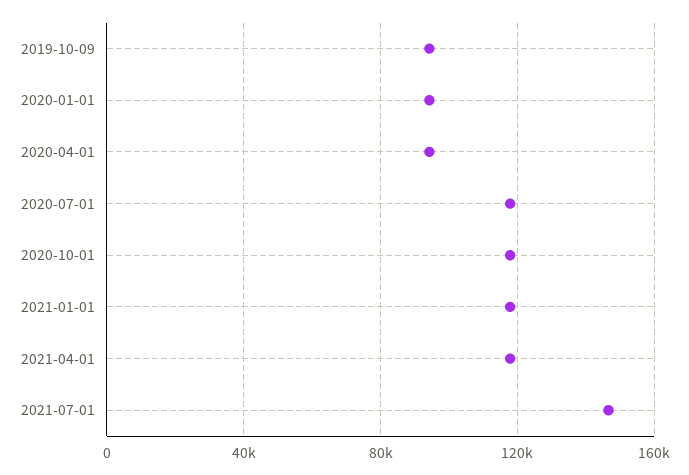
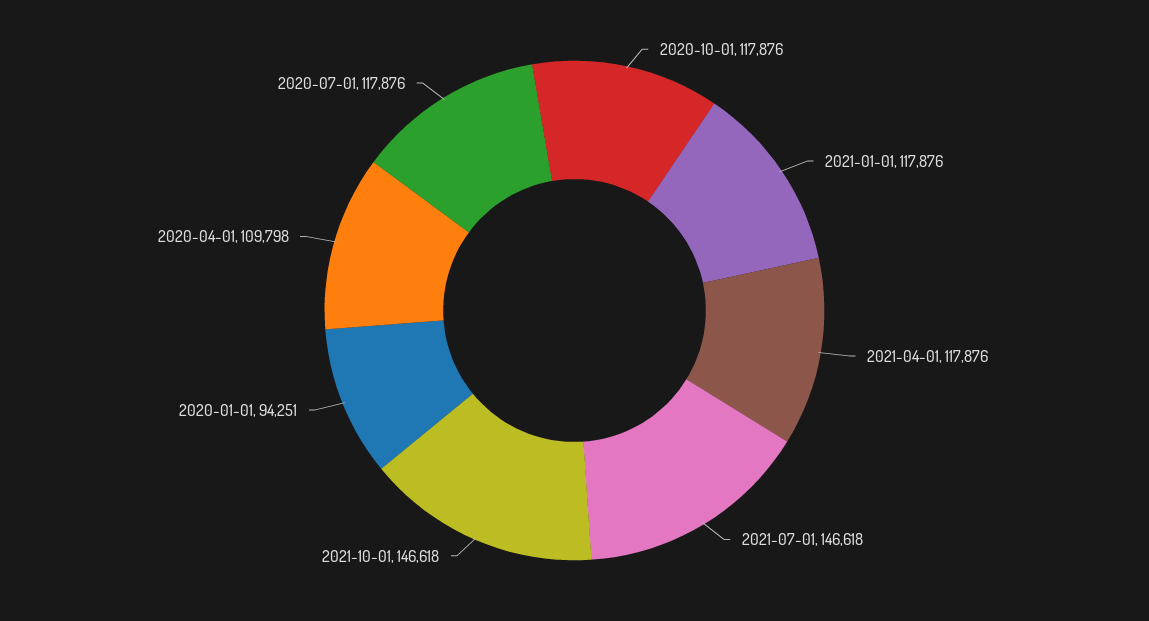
2019-10-09: 95000 -> none
2020-04-01: 95000 -> 109798
2021-10-01: none -> 146618

